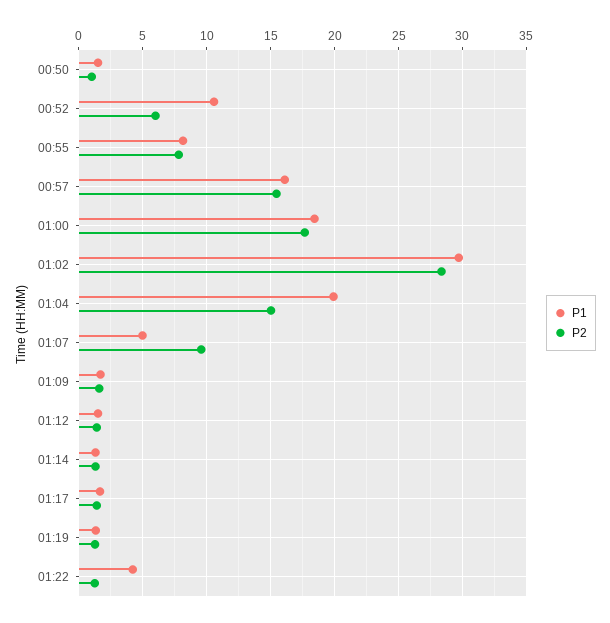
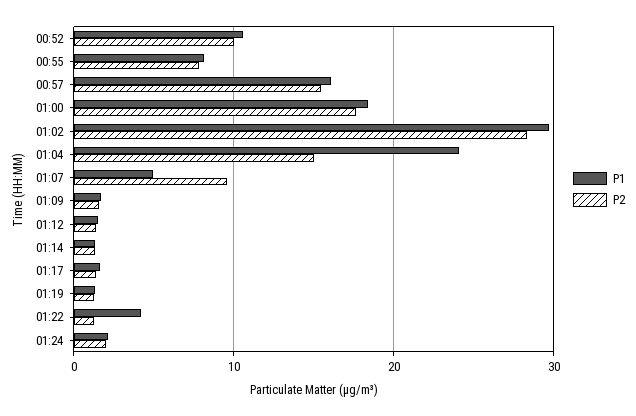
P1, 00:50: 1.5 -> none
P2, 00:50: 1 -> none
P2, 00:52: 6 -> 10
P1, 01:04: 20 -> 24
P1, 01:24: none -> 2
P2, 01:24: none -> 2

